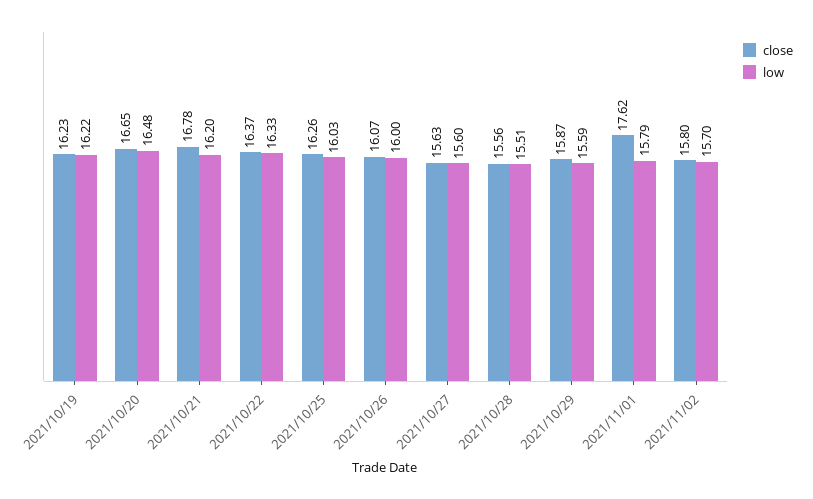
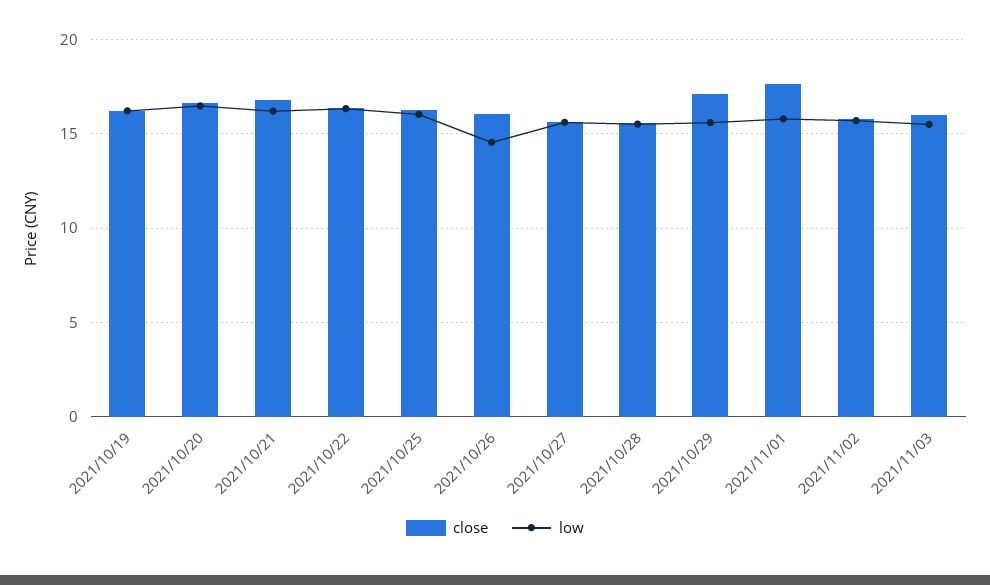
low, 2021/10/26: 16 -> 14.5
close, 2021/10/29: 15.87 -> 17
close, 2021/11/03: none -> 16
low, 2021/11/03: none -> 15.5

